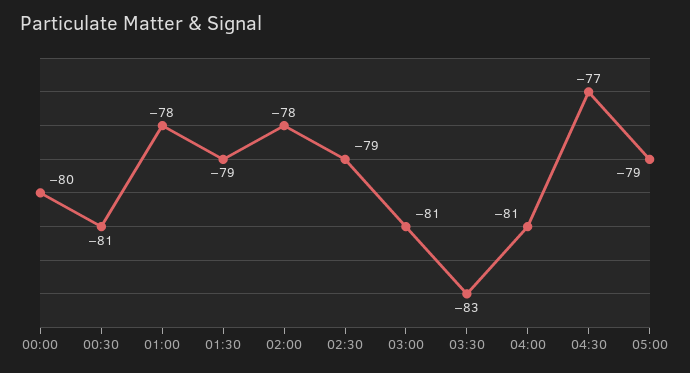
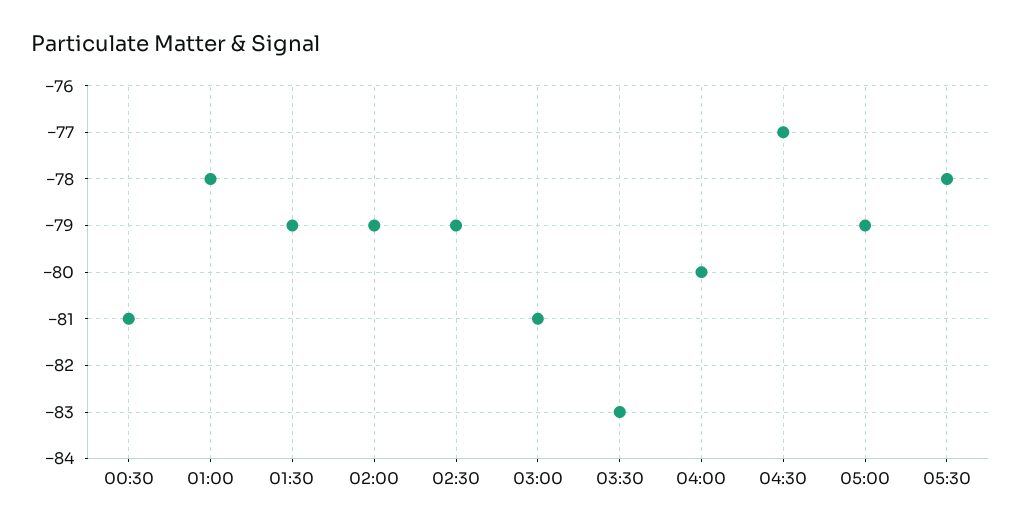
00:00: -80 -> none
02:00: -78 -> -79
04:00: -81 -> -80
05:30: none -> -78

